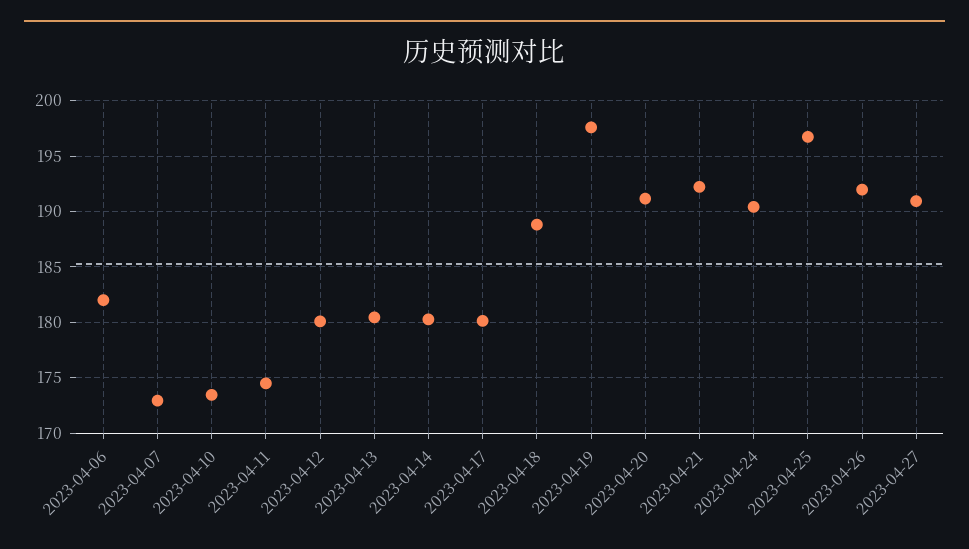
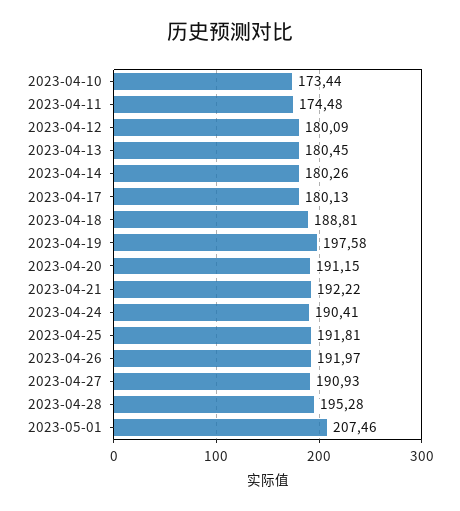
2023-04-06: 182 -> none
2023-04-07: 173 -> none
2023-04-25: 197 -> 191.81
2023-04-28: none -> 195.28
2023-05-01: none -> 207.46

